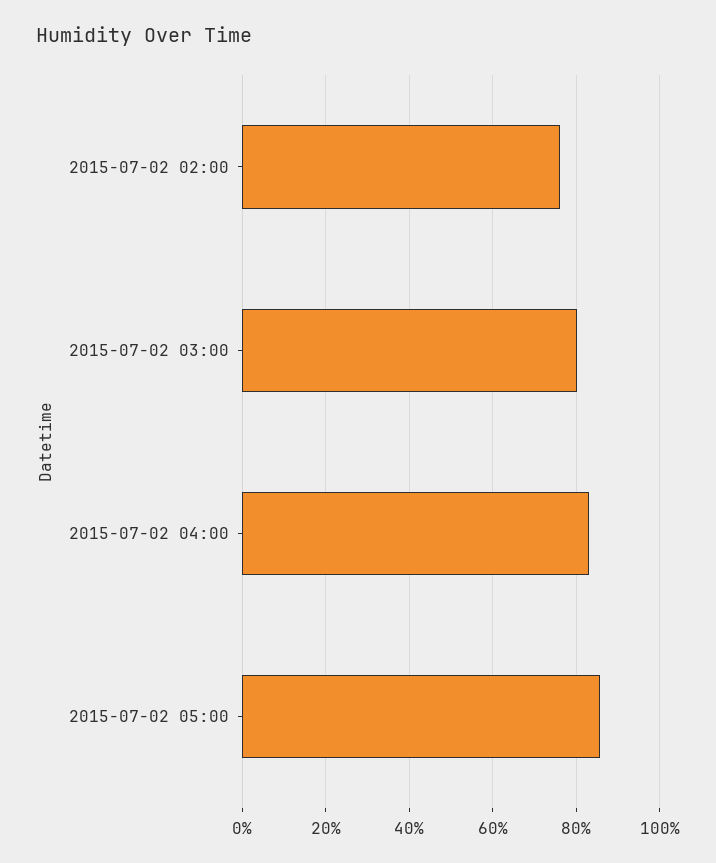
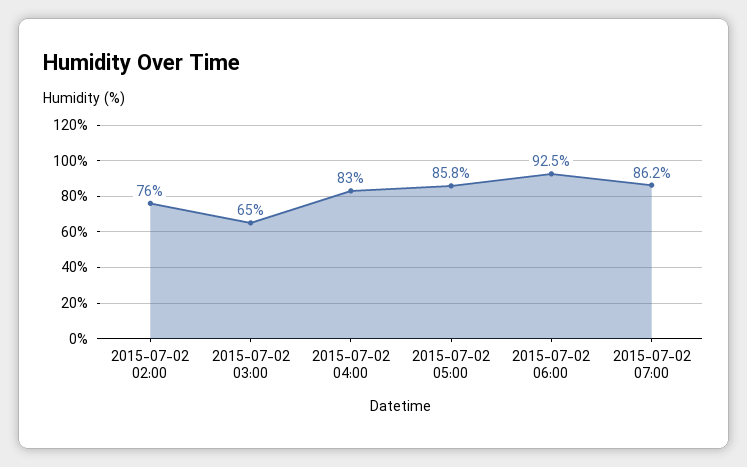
2015-07-02 03:00: 80 -> 65
2015-07-02 06:00: none -> 92.5
2015-07-02 07:00: none -> 86.2

